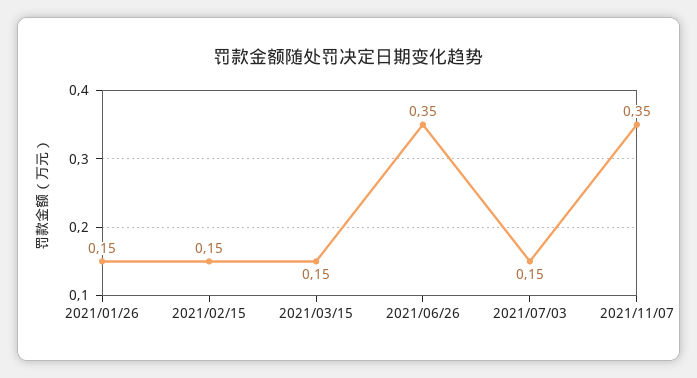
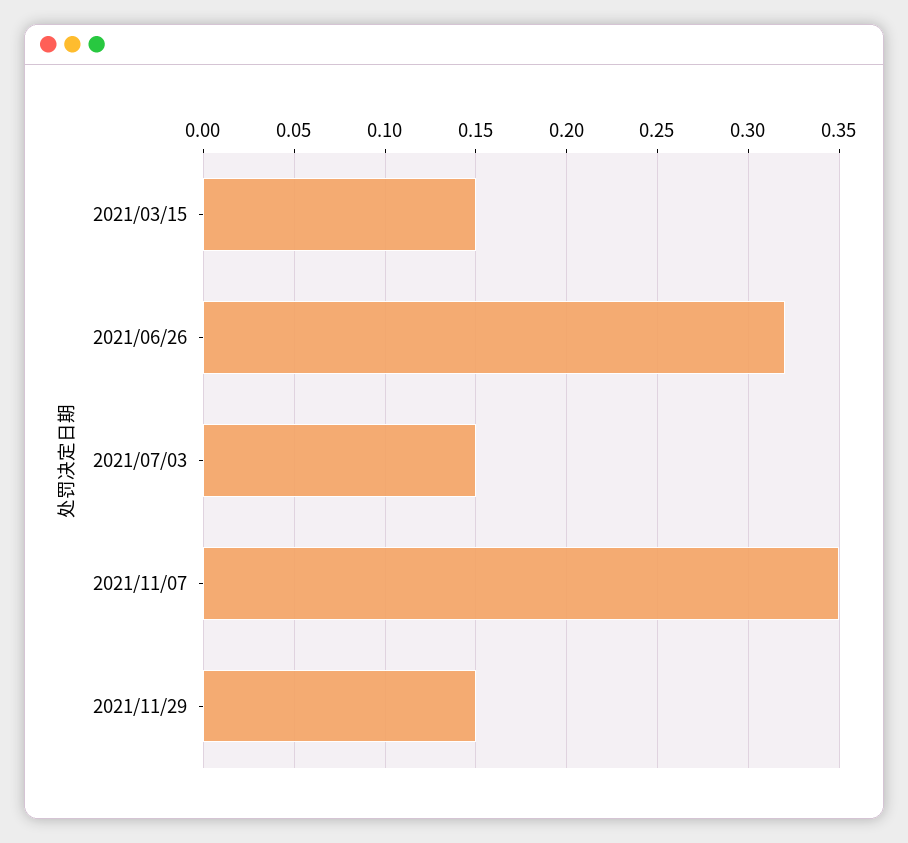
2021/01/26: 0.15 -> none
2021/02/15: 0.15 -> none
2021/06/26: 0.35 -> 0.32
2021/11/29: none -> 0.15

